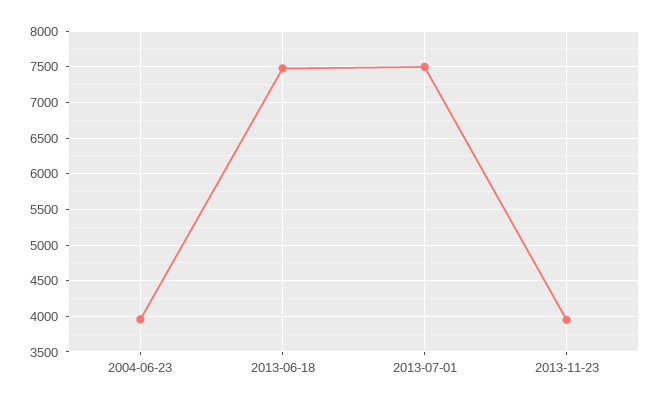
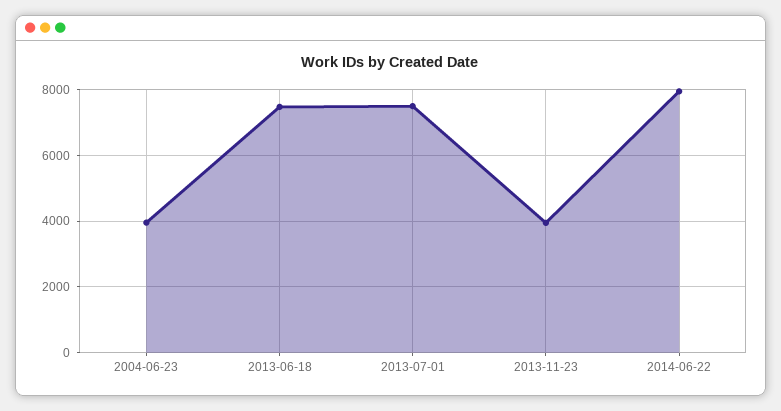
2014-06-22: none -> 8000

